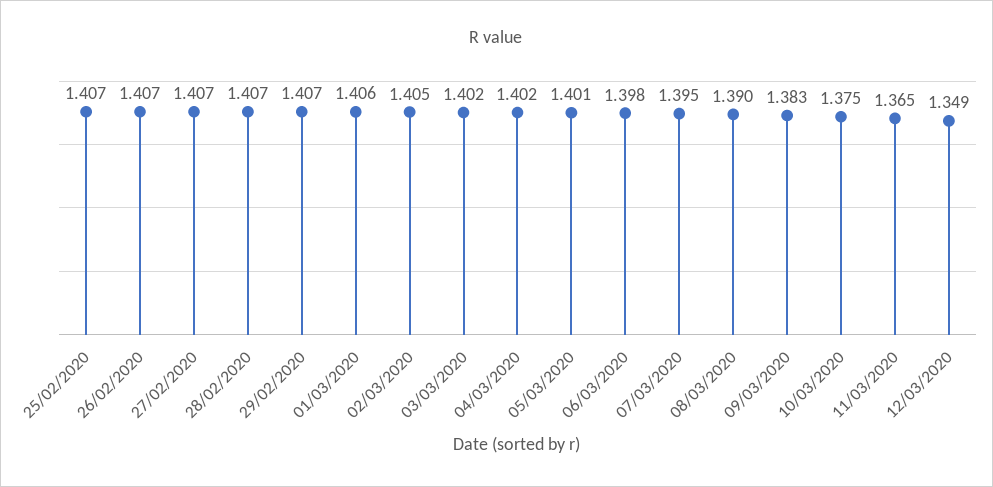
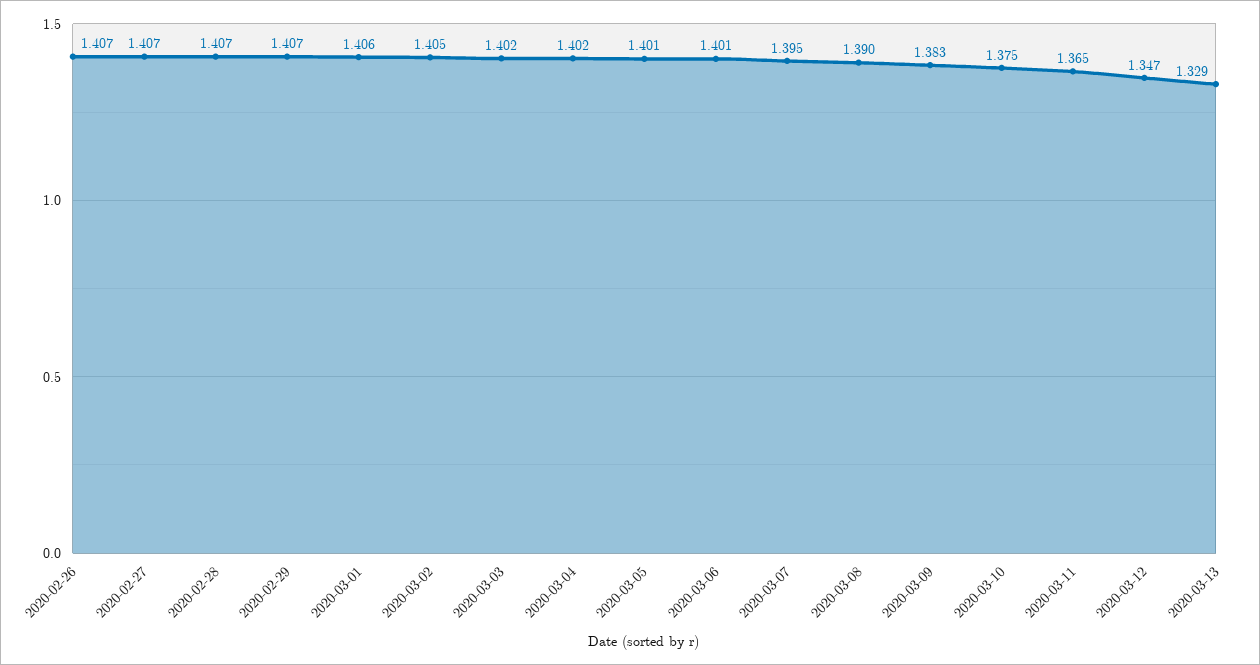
25/02/2020: 1.407 -> none
06/03/2020: 1.398 -> 1.401
12/03/2020: 1.349 -> 1.347
2020-03-13: none -> 1.329

